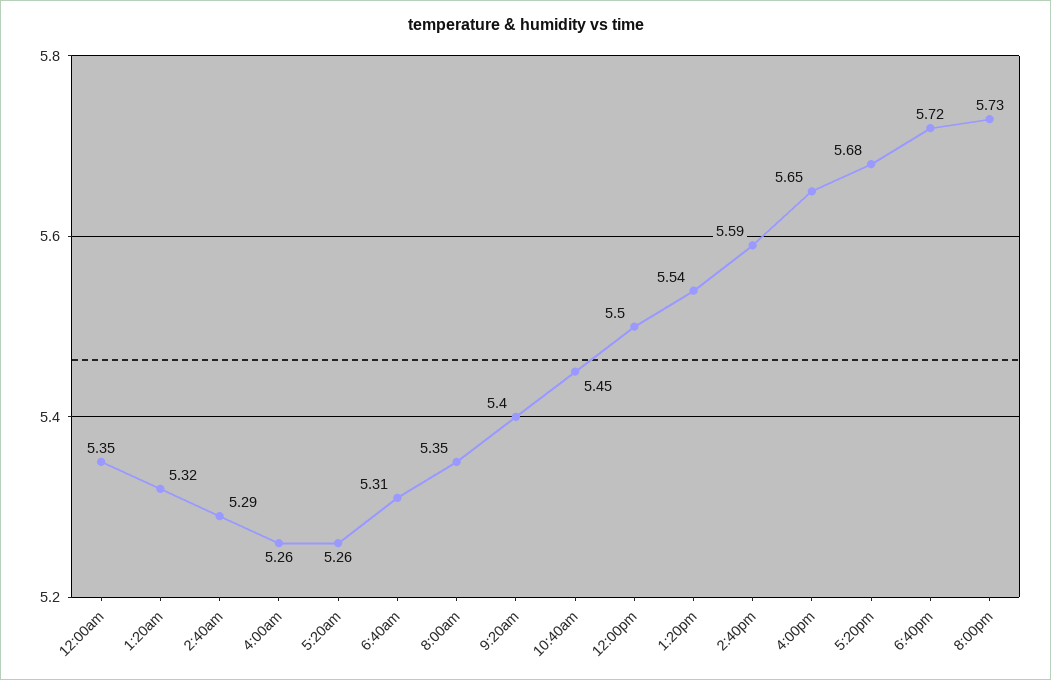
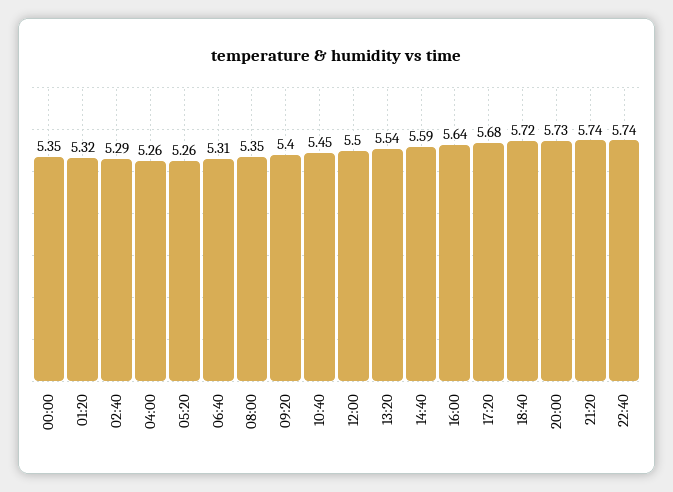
4:00pm: 5.65 -> 5.64
21:20: none -> 5.74
22:40: none -> 5.74

